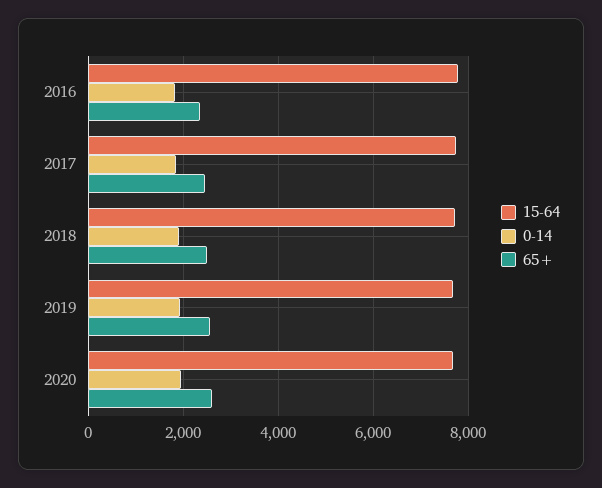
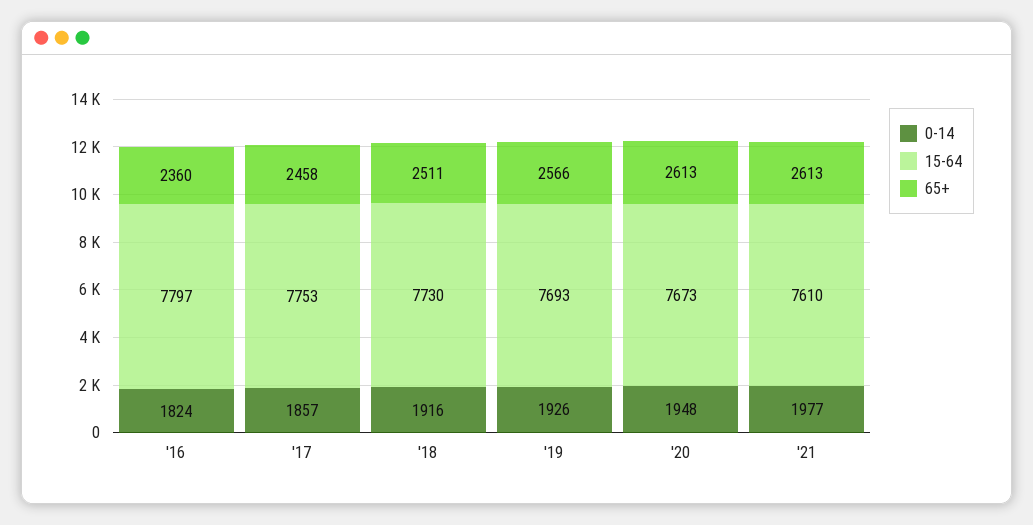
0-14, '21: none -> 1977
15-64, '21: none -> 7610
65+, '21: none -> 2613

